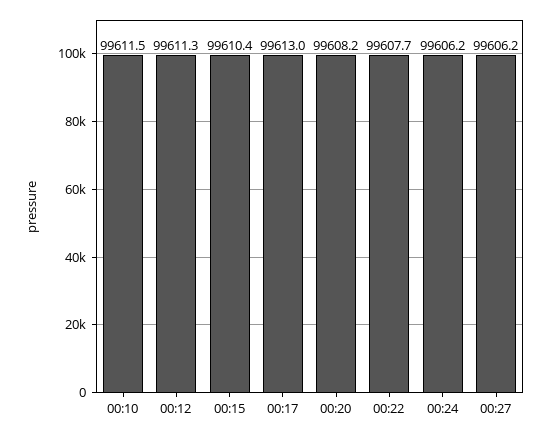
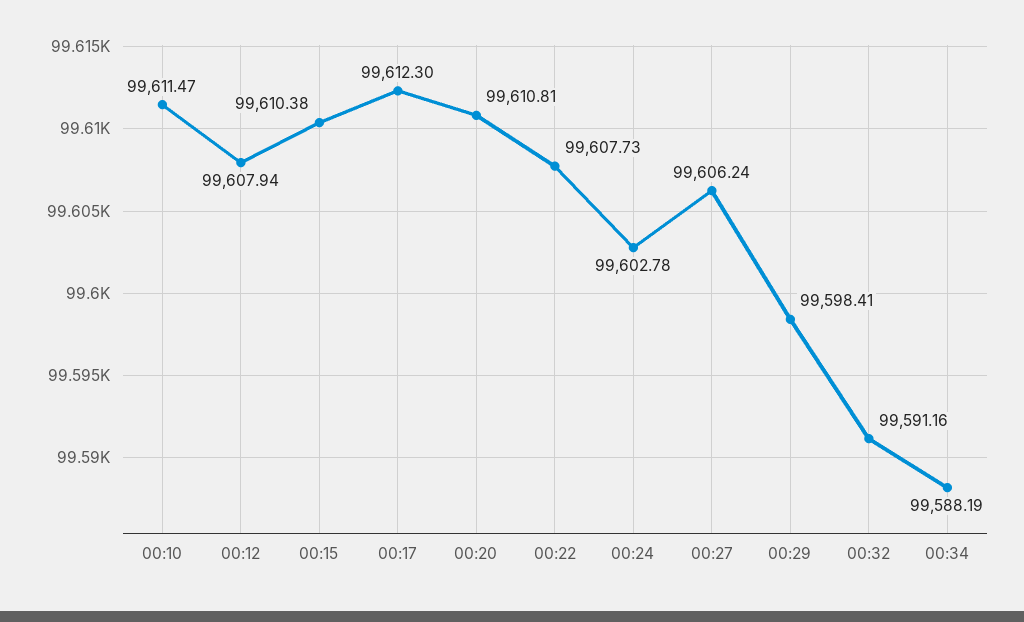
00:12: 99611.3 -> 99607.94
00:17: 99613 -> 99612.3
00:20: 99608.2 -> 99610.81
00:24: 99606.2 -> 99602.78
00:29: none -> 99598.41
00:32: none -> 99591.16
00:34: none -> 99588.19

